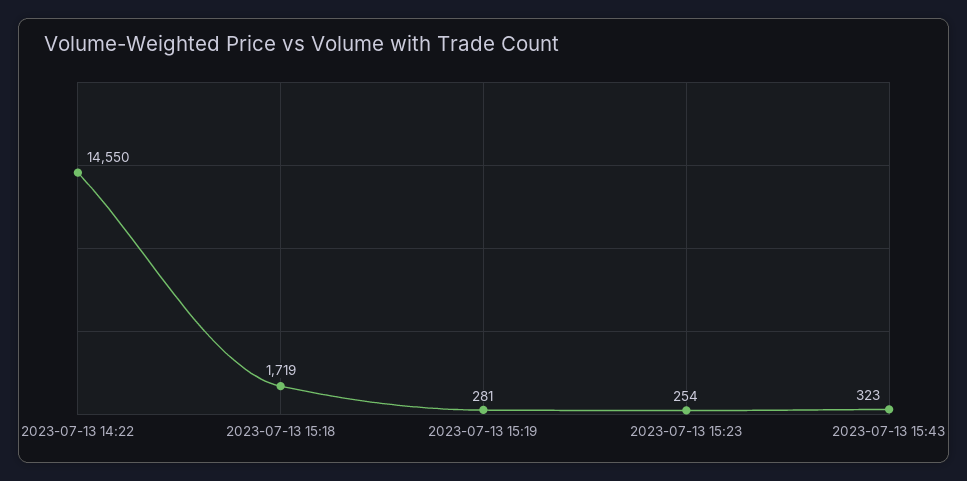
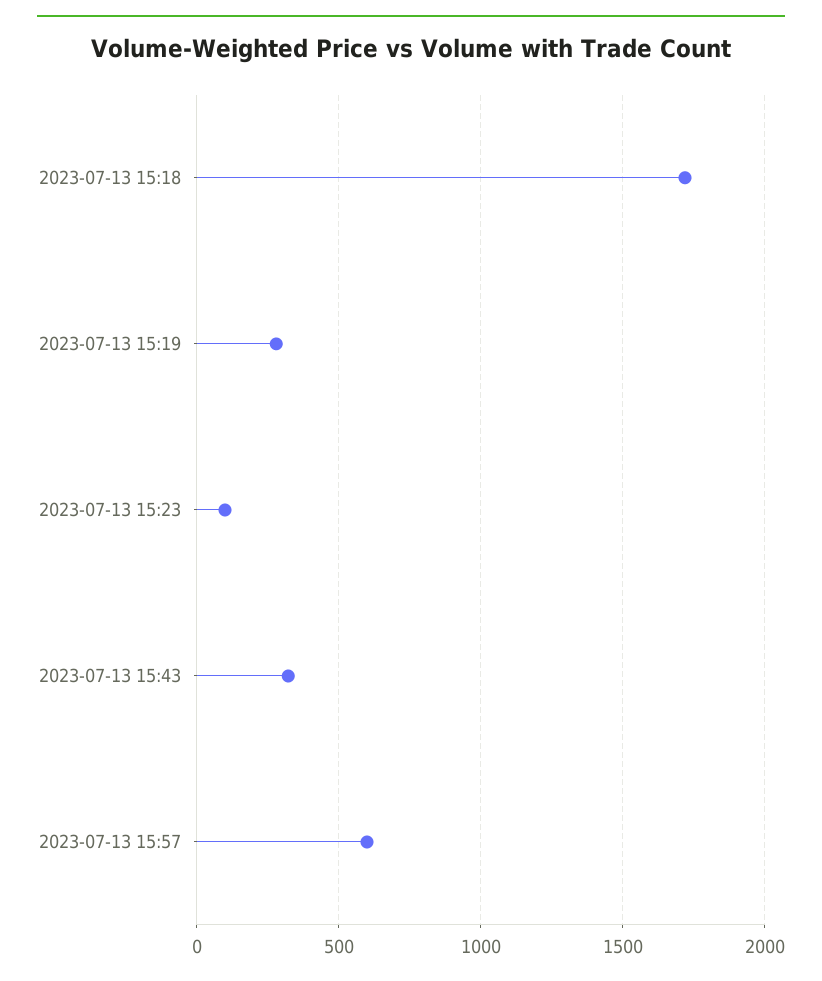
2023-07-13 14:22: 14550 -> none
2023-07-13 15:23: 254 -> 100
2023-07-13 15:57: none -> 600

